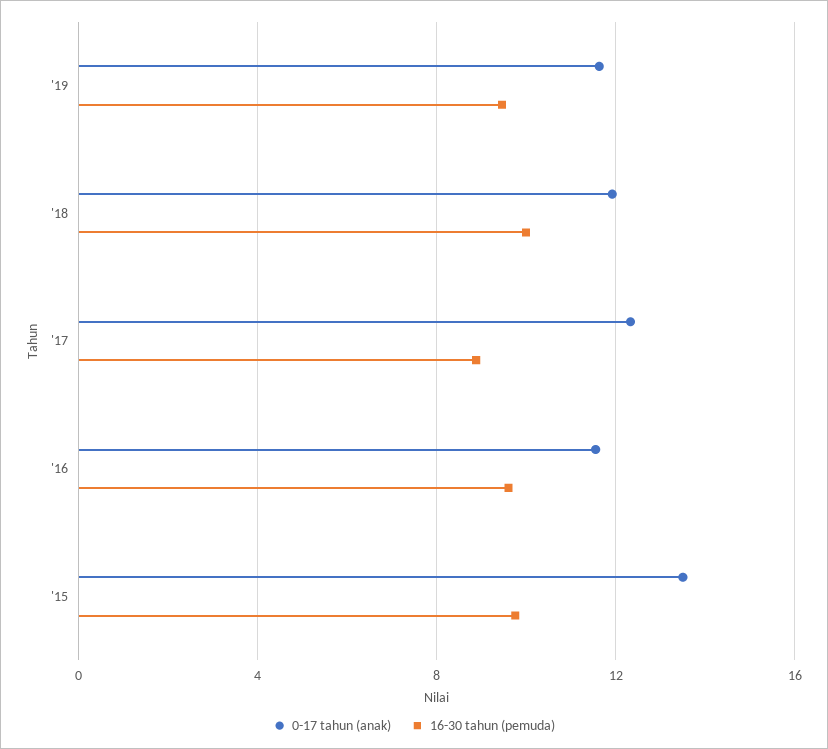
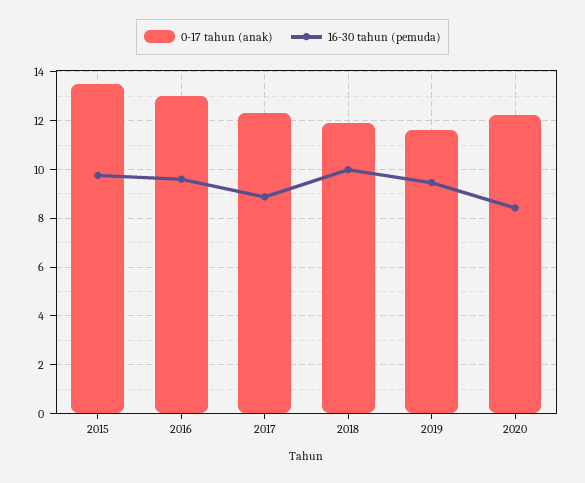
0-17 tahun (anak), '16: 11.5 -> 13
0-17 tahun (anak), 2020: none -> 12.25
16-30 tahun (pemuda), 2020: none -> 8.5

